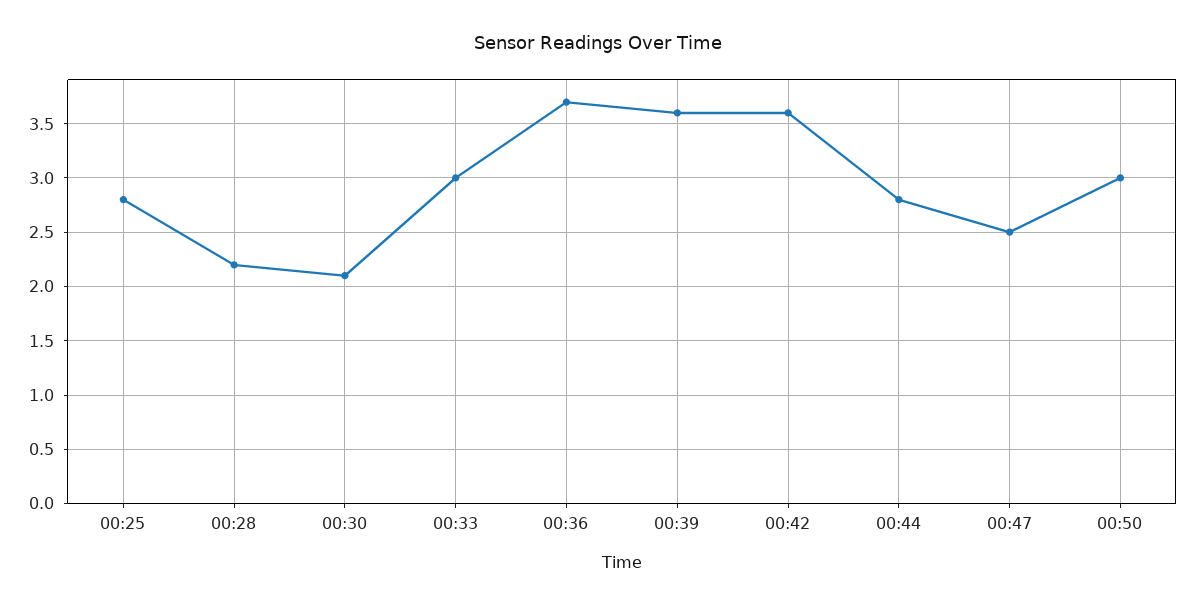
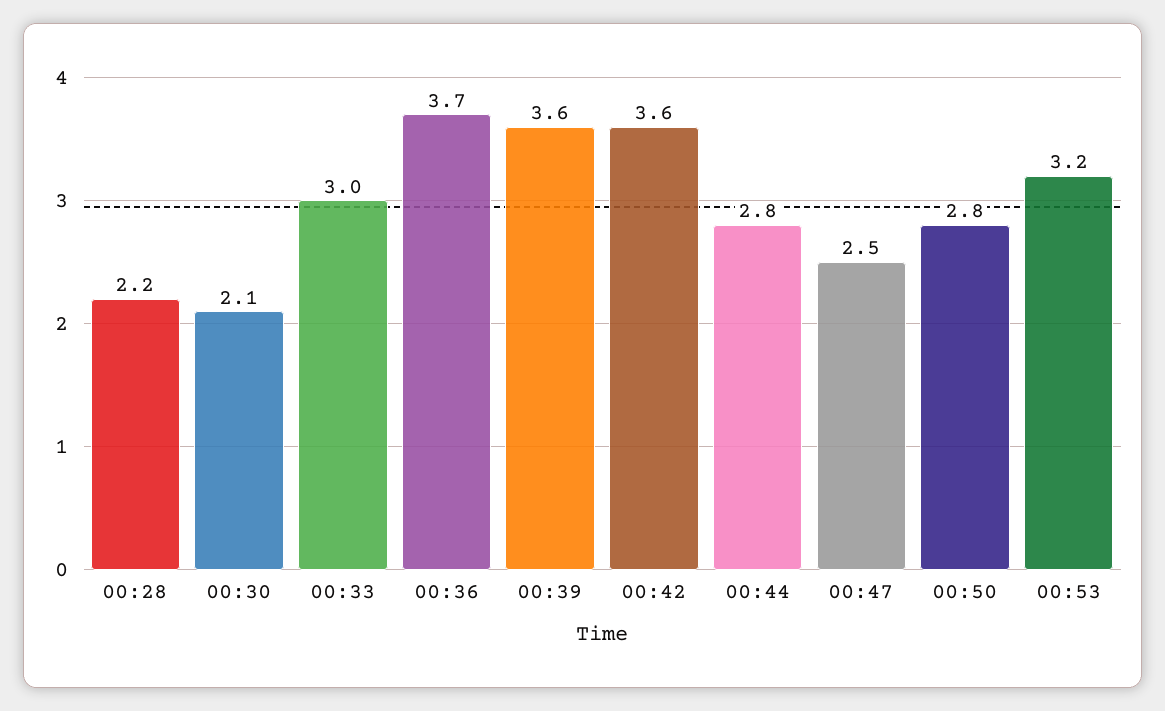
00:25: 2.8 -> none
00:50: 3 -> 2.8
00:53: none -> 3.2

